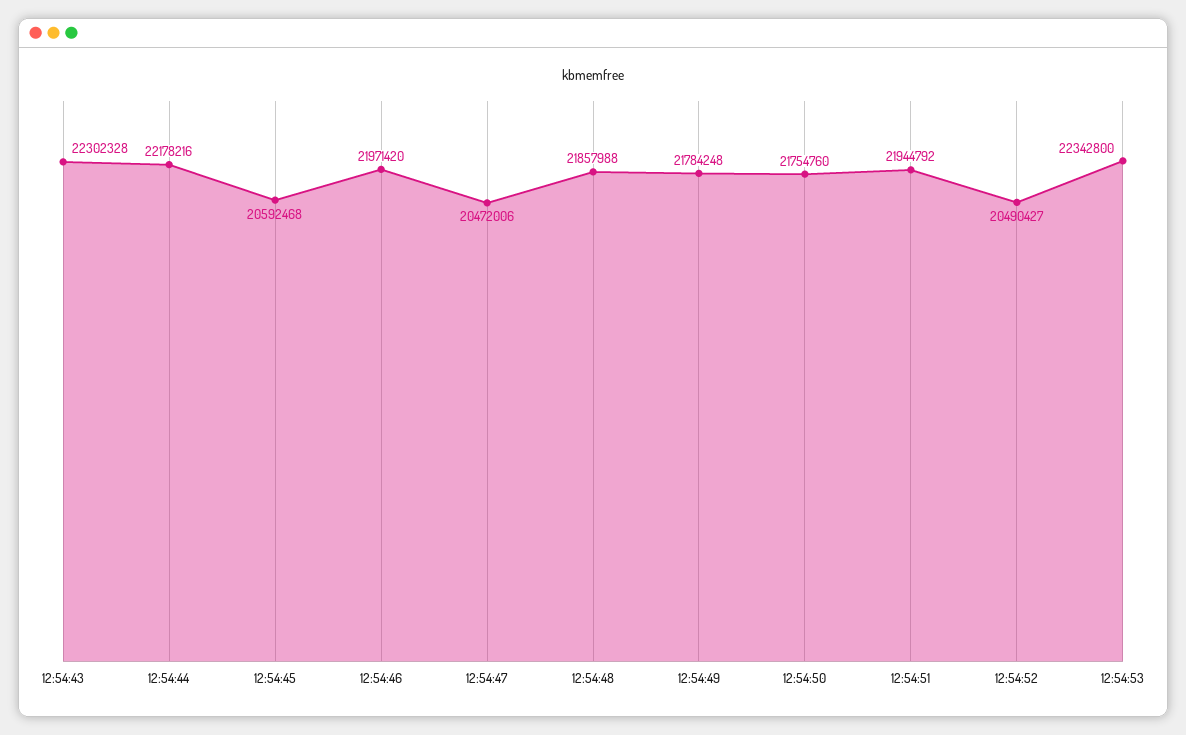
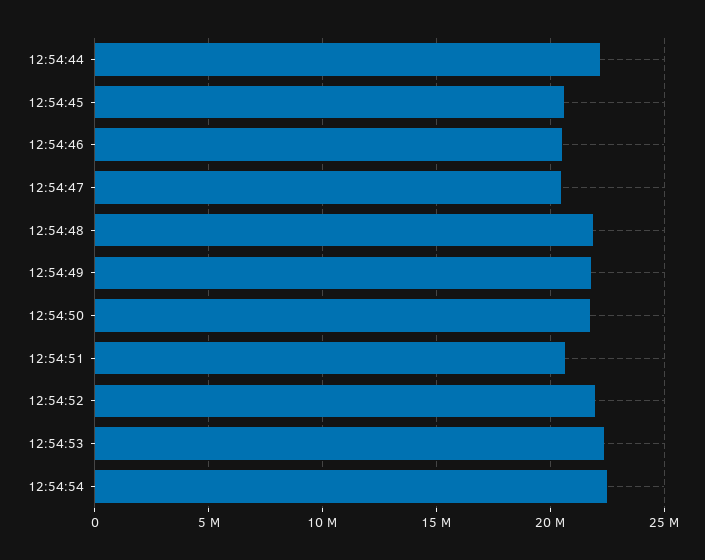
12:54:43: 22302328 -> none
12:54:46: 21971420 -> 20500000
12:54:51: 21944792 -> 20500000
12:54:52: 20490427 -> 22000000
12:54:54: none -> 22500000

